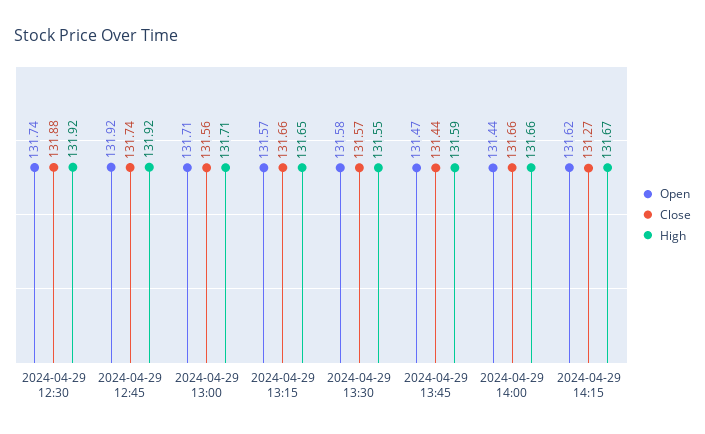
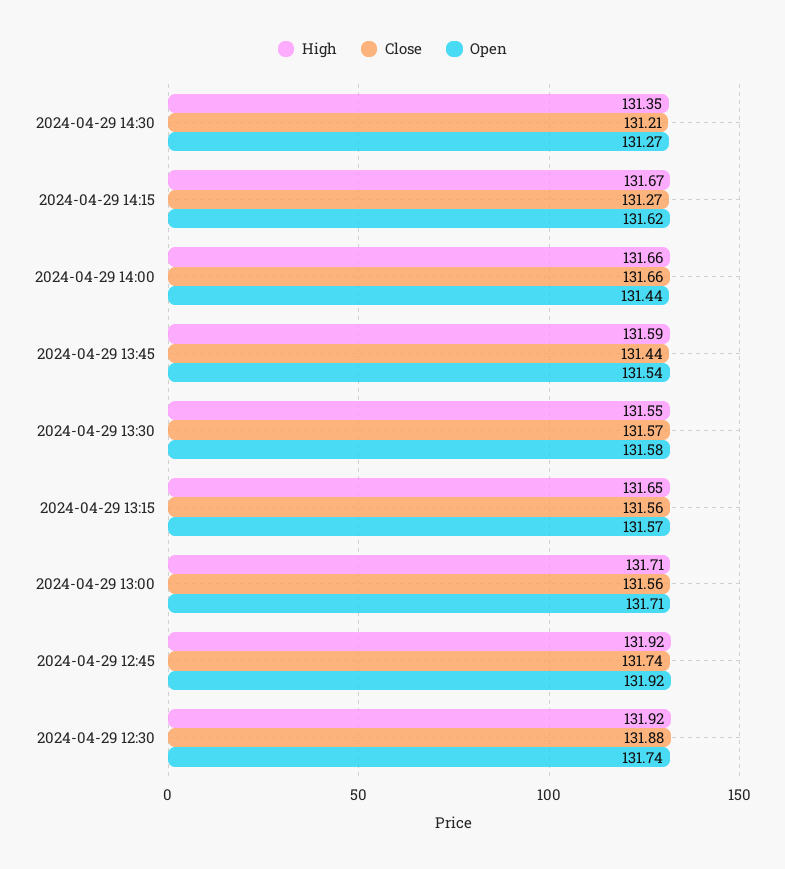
Close, 2024-04-29 13:15: 131.66 -> 131.56
Open, 2024-04-29 13:45: 131.47 -> 131.54
High, 2024-04-29 14:30: none -> 131.35
Close, 2024-04-29 14:30: none -> 131.21
Open, 2024-04-29 14:30: none -> 131.27

